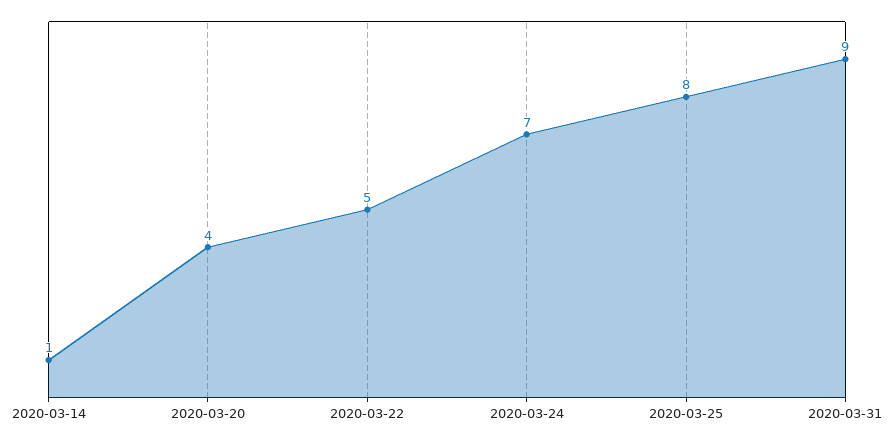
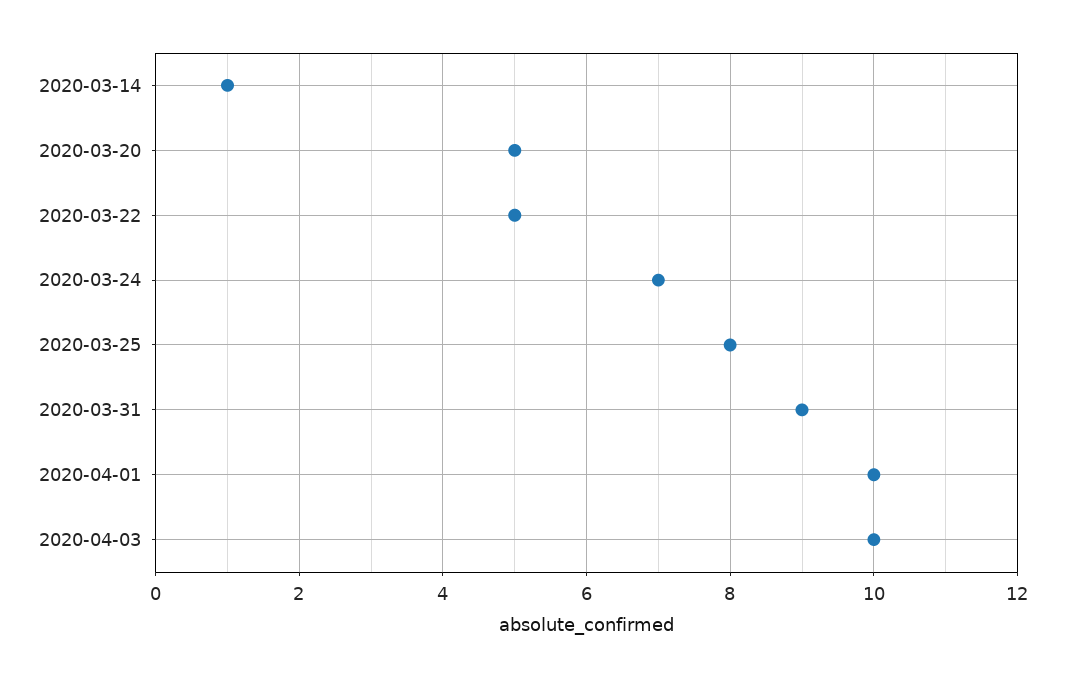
2020-03-20: 4 -> 5
2020-04-01: none -> 10
2020-04-03: none -> 10

